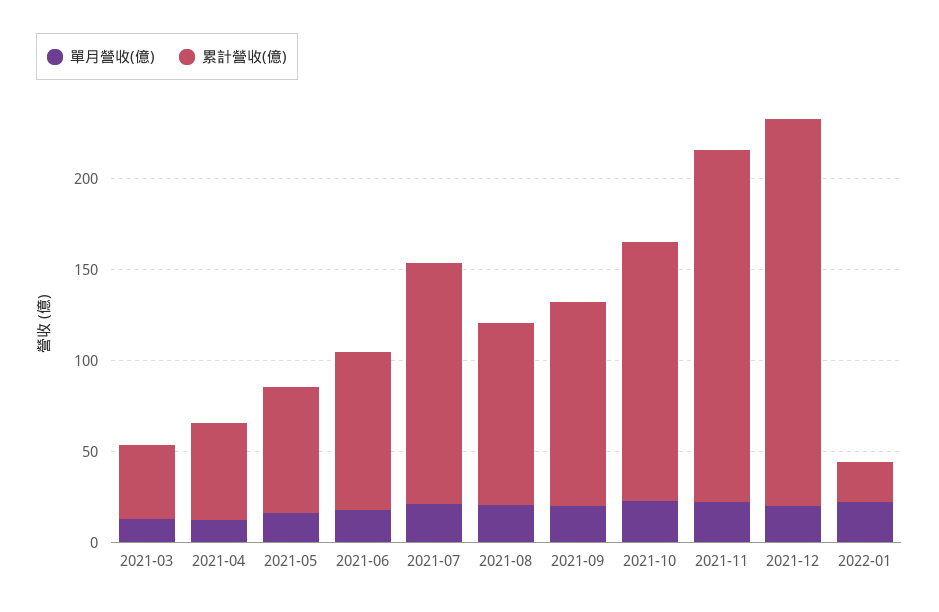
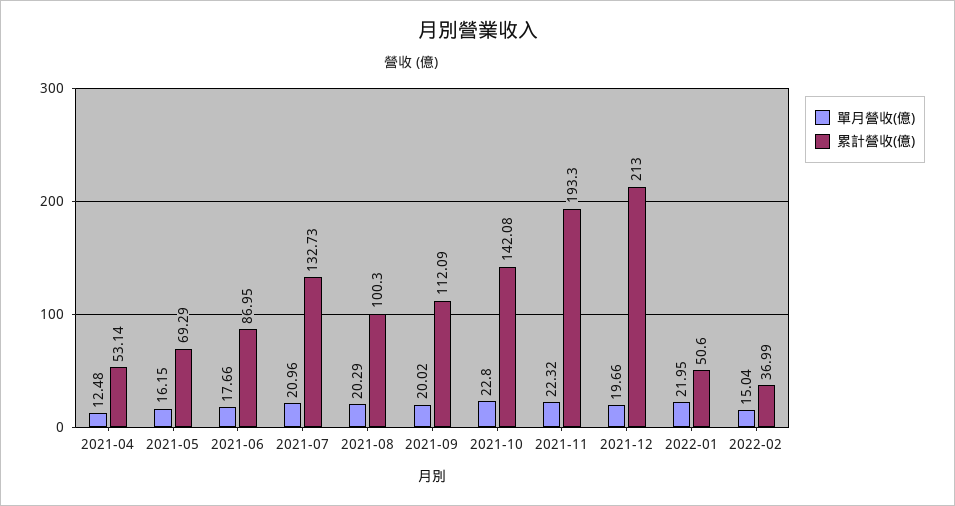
單月營收(億), 2021-03: 10 -> none
累計營收(億), 2021-03: 40 -> none
累計營收(億), 2022-01: 20 -> 50.6
單月營收(億), 2022-02: none -> 15.04
累計營收(億), 2022-02: none -> 36.99

